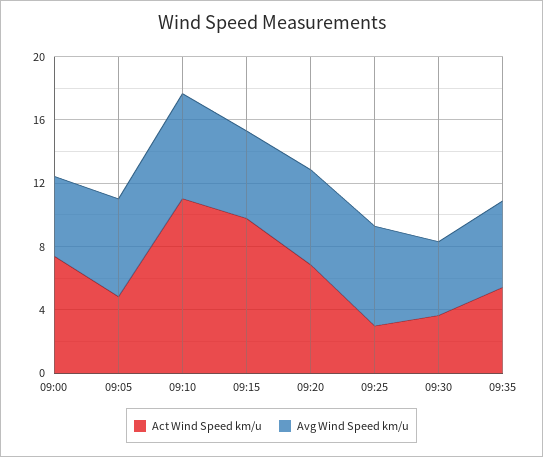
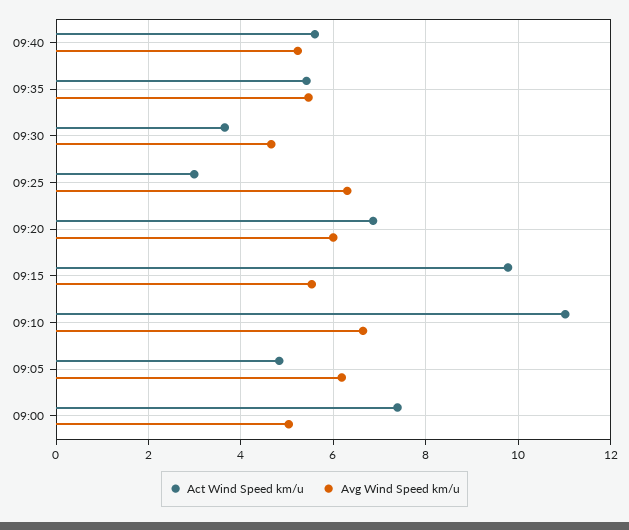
Act Wind Speed km/u, 09:40: none -> 5.6
Avg Wind Speed km/u, 09:40: none -> 5.2

